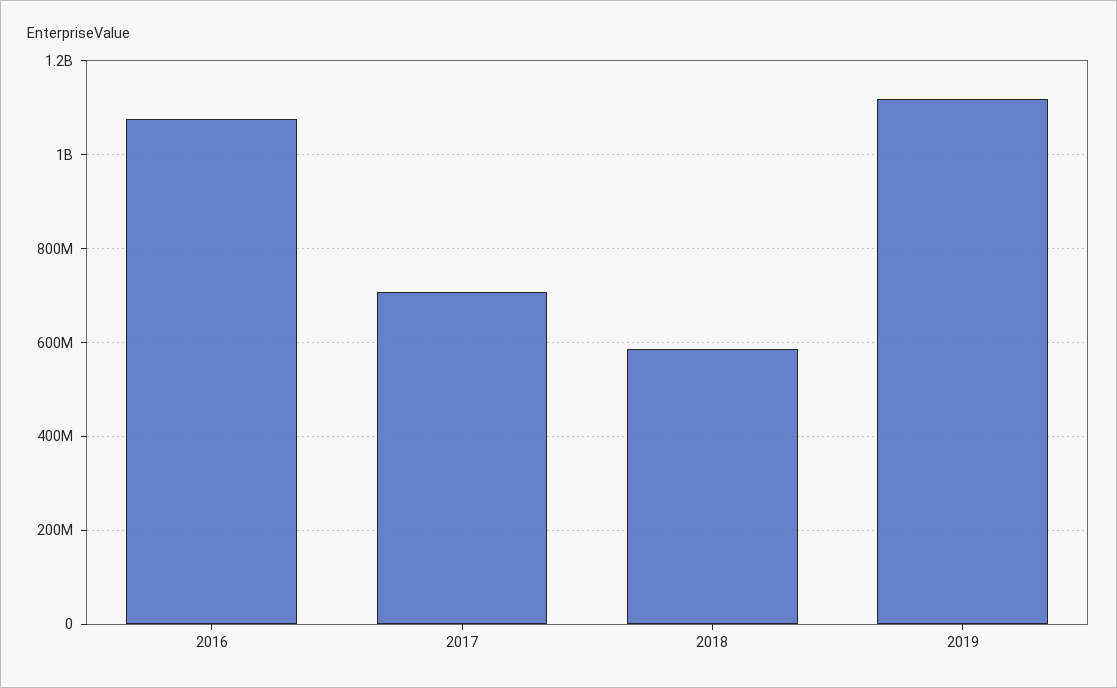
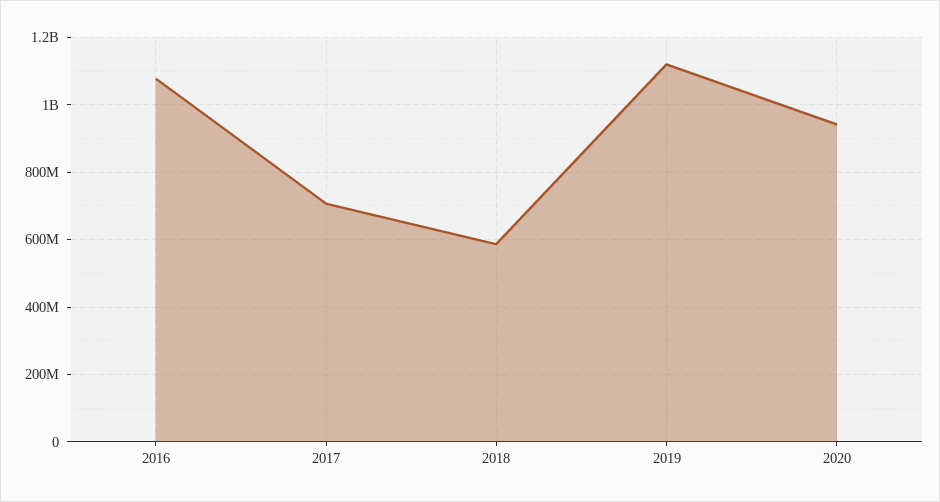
2020: none -> 940000000

